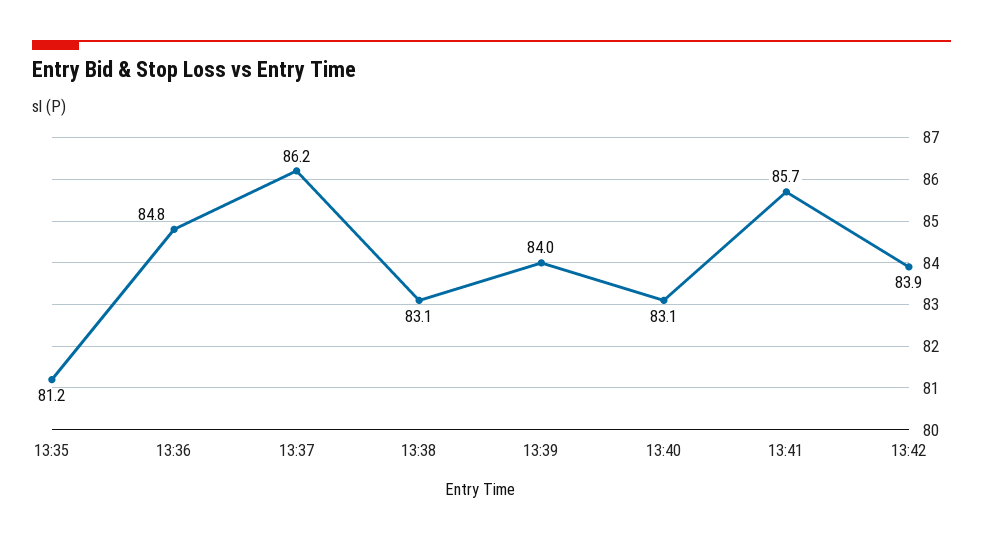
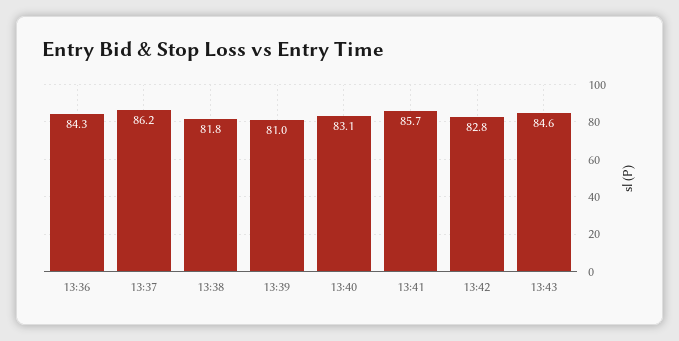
13:35: 81.2 -> none
13:36: 84.8 -> 84.3
13:38: 83.1 -> 81.8
13:39: 84 -> 81
13:42: 83.9 -> 82.8
13:43: none -> 84.6

